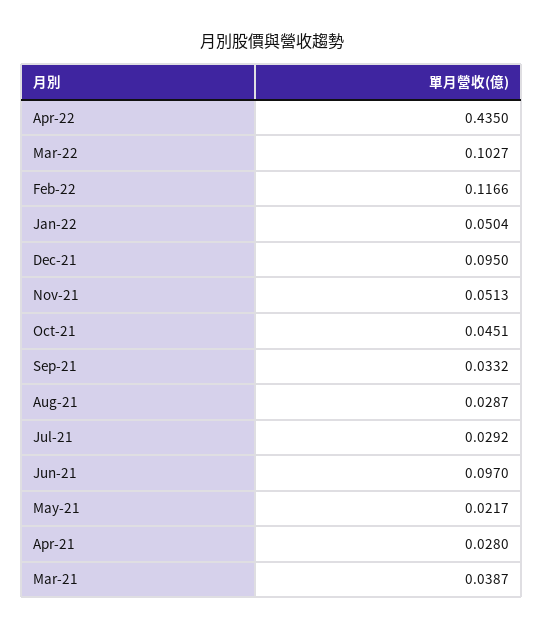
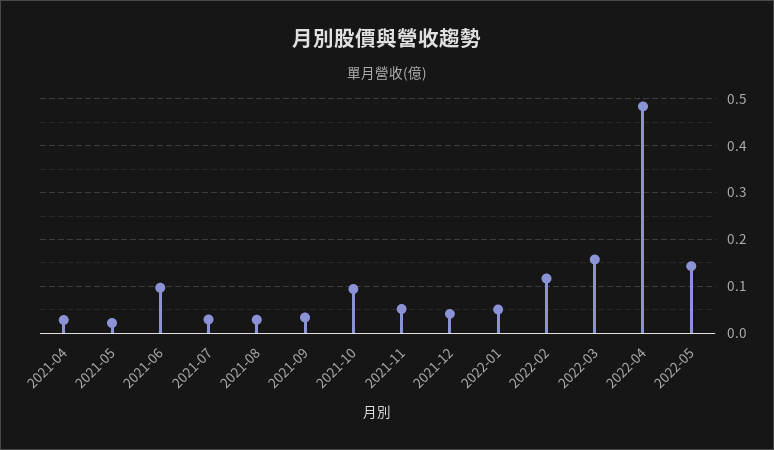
Apr-22: 0.435 -> 0.48
Mar-22: 0.1027 -> 0.16
Dec-21: 0.095 -> 0.04
Oct-21: 0.0451 -> 0.1
Mar-21: 0.0387 -> none
2022-05: none -> 0.14

